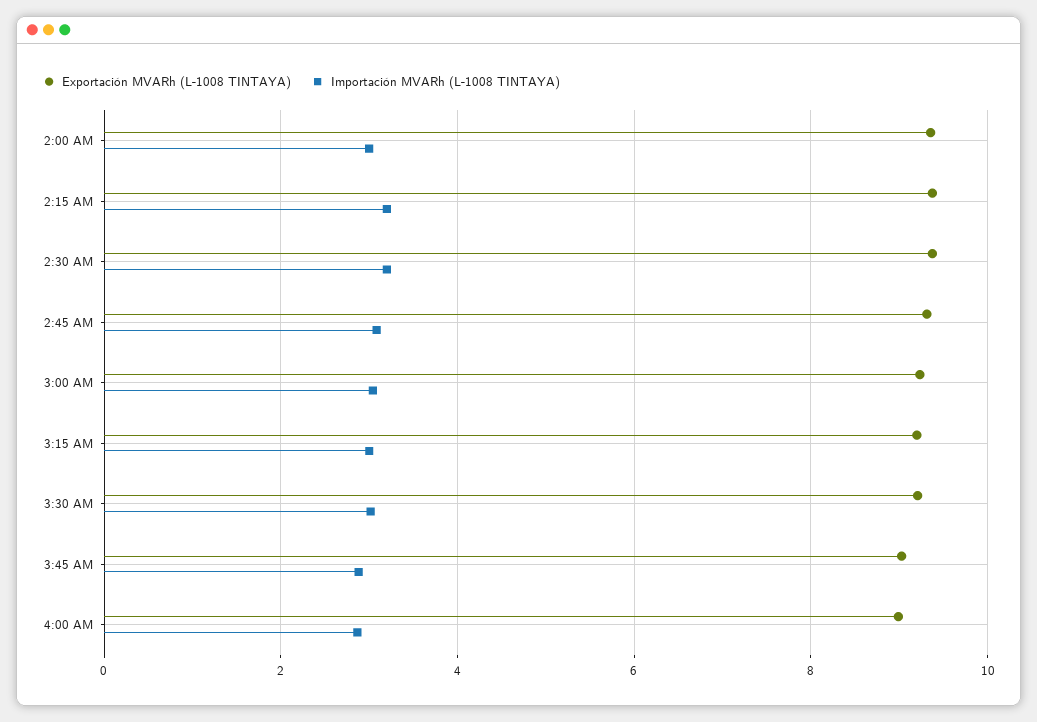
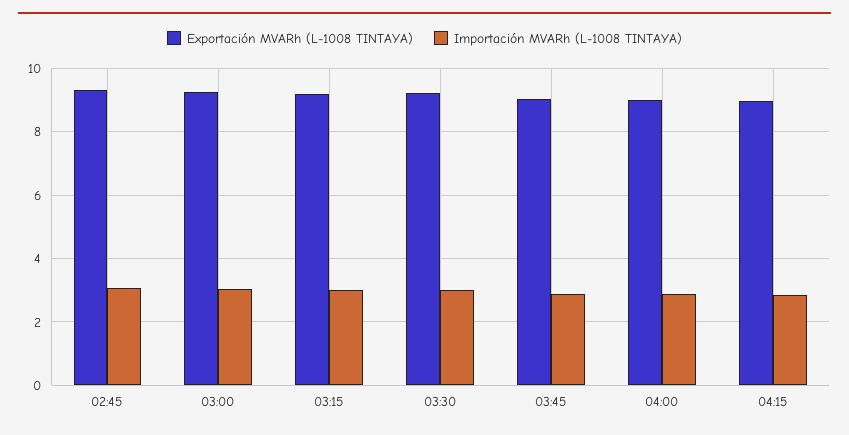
Exportación MVARh (L-1008 TINTAYA), 2:00 AM: 9.4 -> none
Importación MVARh (L-1008 TINTAYA), 2:00 AM: 3 -> none
Exportación MVARh (L-1008 TINTAYA), 2:15 AM: 9.4 -> none
Importación MVARh (L-1008 TINTAYA), 2:15 AM: 3.2 -> none
Exportación MVARh (L-1008 TINTAYA), 2:30 AM: 9.4 -> none
Importación MVARh (L-1008 TINTAYA), 2:30 AM: 3.2 -> none
Exportación MVARh (L-1008 TINTAYA), 04:15: none -> 9
Importación MVARh (L-1008 TINTAYA), 04:15: none -> 2.8

